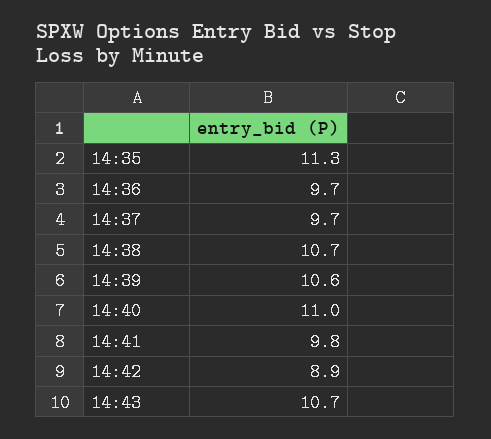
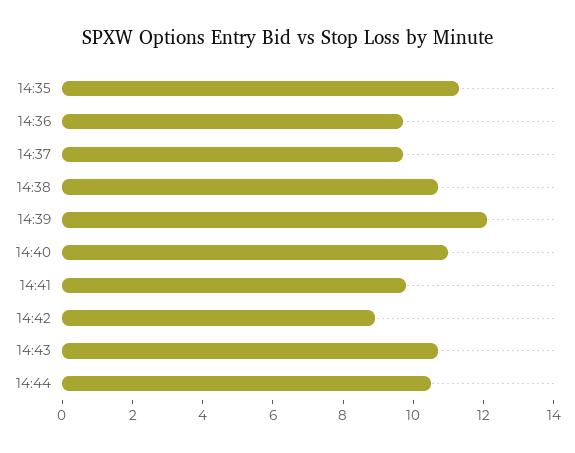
14:39: 10.6 -> 12
14:44: none -> 10.5

